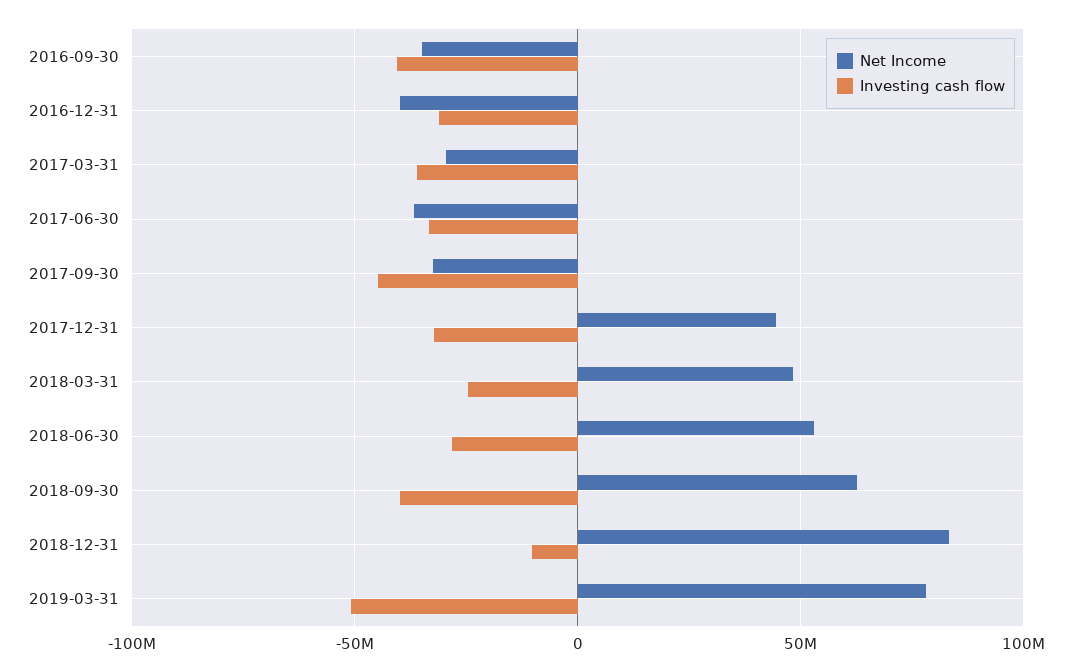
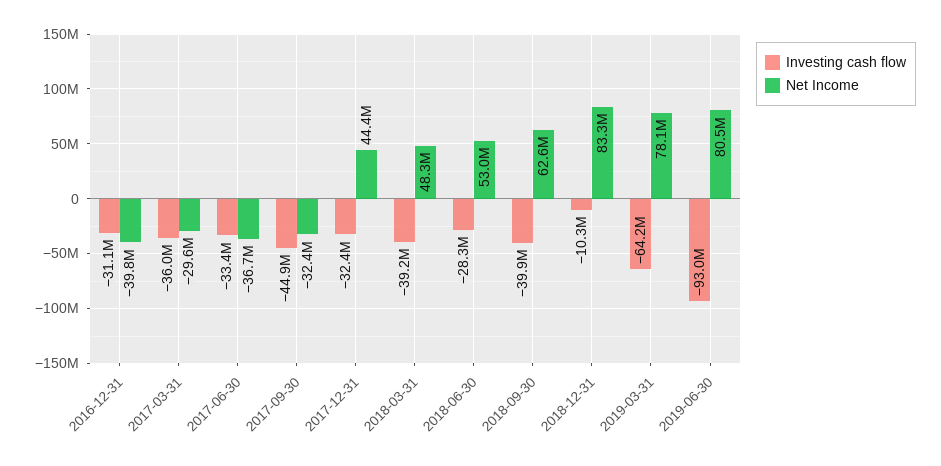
Net Income, 2016-09-30: -35000000 -> none
Investing cash flow, 2016-09-30: -40000000 -> none
Investing cash flow, 2018-03-31: -25000000 -> -39200000
Investing cash flow, 2019-03-31: -50000000 -> -64200000
Investing cash flow, 2019-06-30: none -> -93000000
Net Income, 2019-06-30: none -> 80500000

